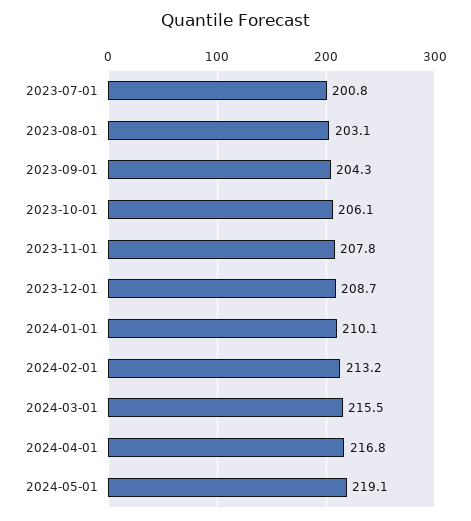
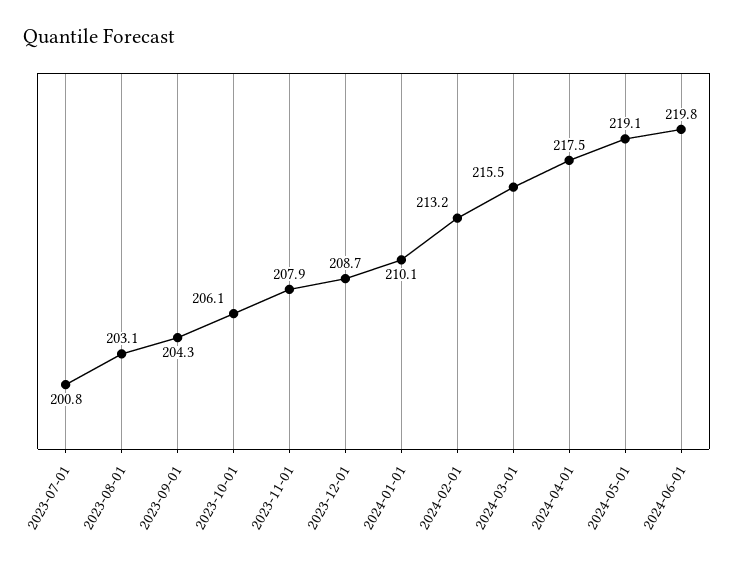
2023-11-01: 207.8 -> 207.9
2024-04-01: 216.8 -> 217.5
2024-06-01: none -> 219.8

